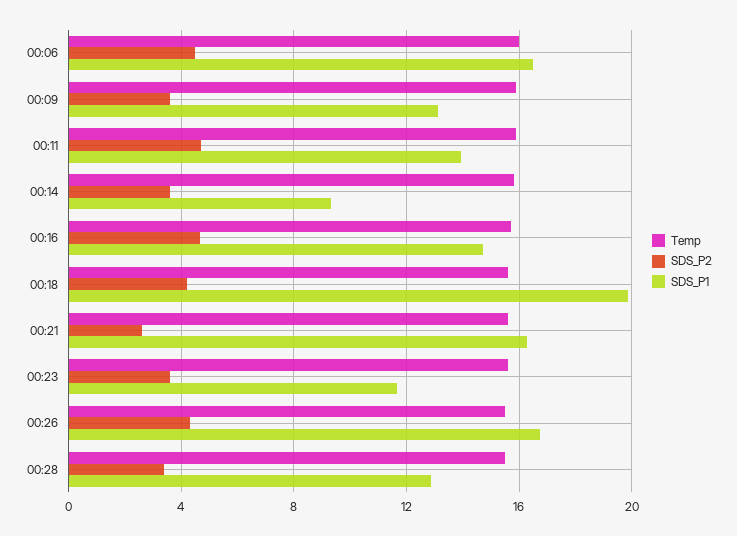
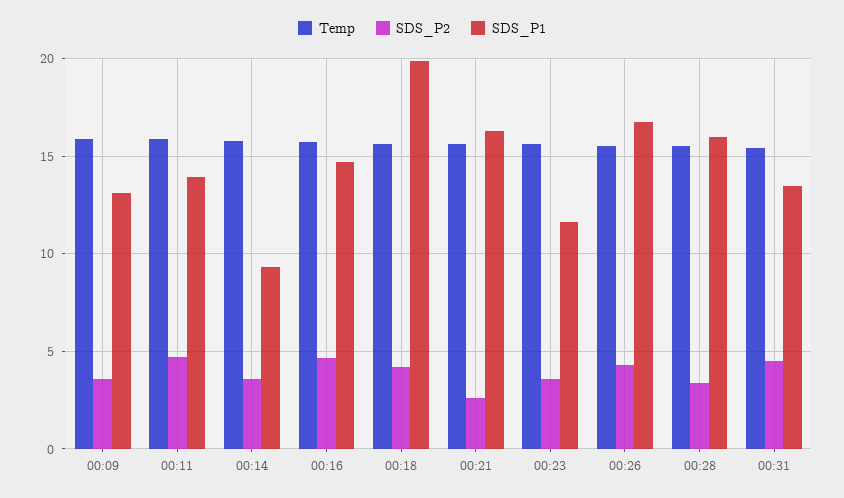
Temp, 00:06: 16 -> none
SDS_P2, 00:06: 4.5 -> none
SDS_P1, 00:06: 16.5 -> none
SDS_P1, 00:28: 13 -> 16
Temp, 00:31: none -> 15.5
SDS_P2, 00:31: none -> 4.5
SDS_P1, 00:31: none -> 13.5

